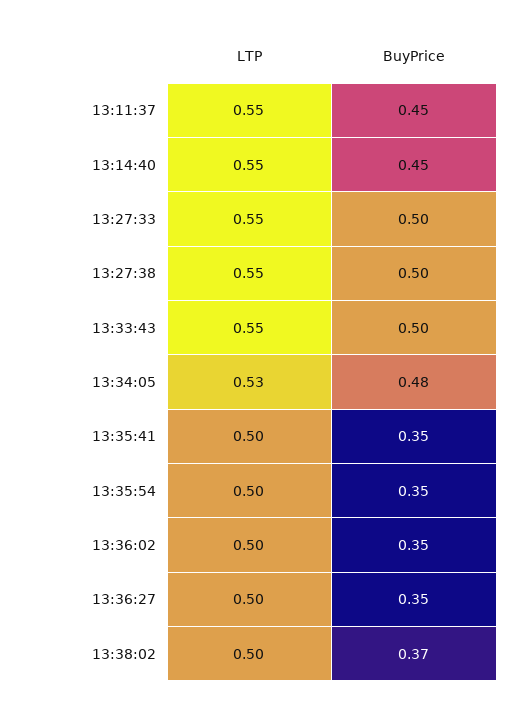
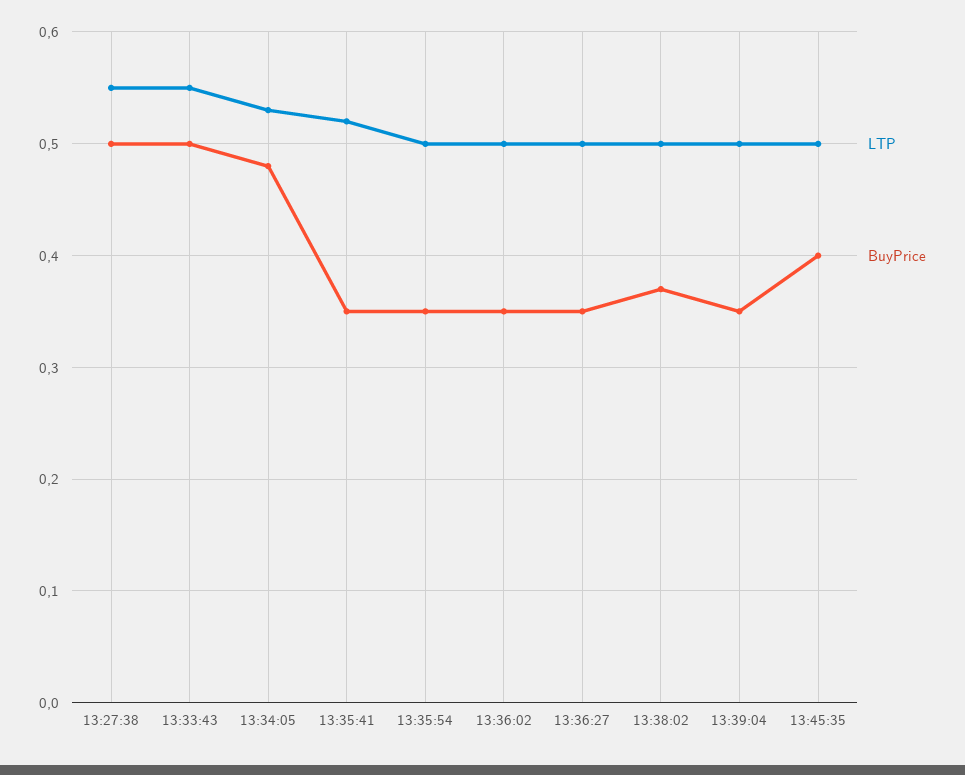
LTP, 13:11:37: 0.55 -> none
BuyPrice, 13:11:37: 0.45 -> none
LTP, 13:14:40: 0.55 -> none
BuyPrice, 13:14:40: 0.45 -> none
LTP, 13:27:33: 0.55 -> none
BuyPrice, 13:27:33: 0.5 -> none
LTP, 13:35:41: 0.5 -> 0.52
LTP, 13:39:04: none -> 0.5
BuyPrice, 13:39:04: none -> 0.35
LTP, 13:45:35: none -> 0.5
BuyPrice, 13:45:35: none -> 0.4

